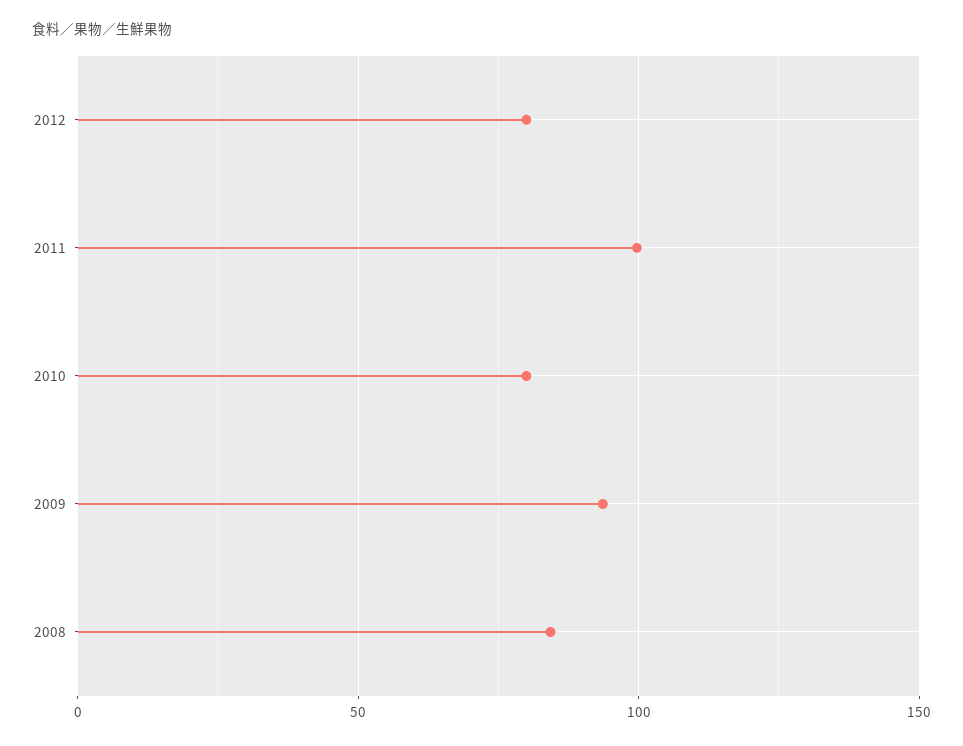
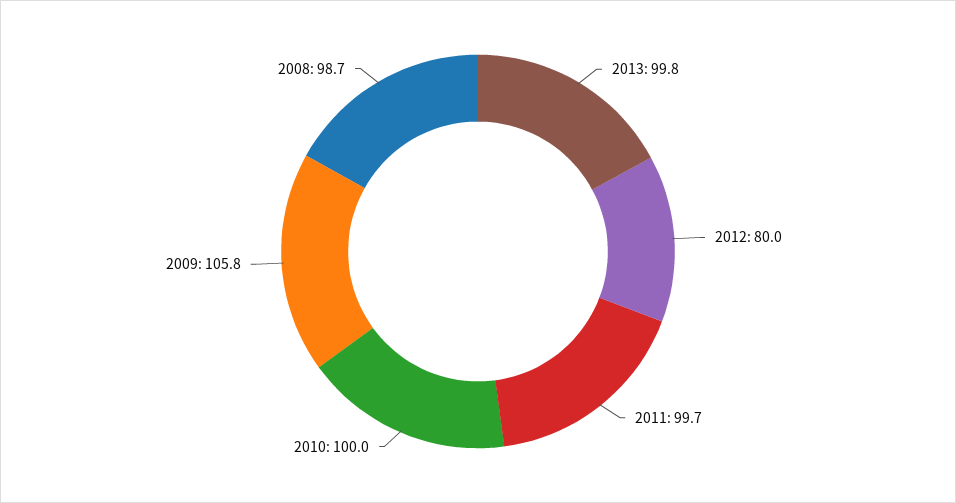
2010: 80 -> 100
2009: 95 -> 105.8
2008: 85 -> 98.7
2013: none -> 99.8

